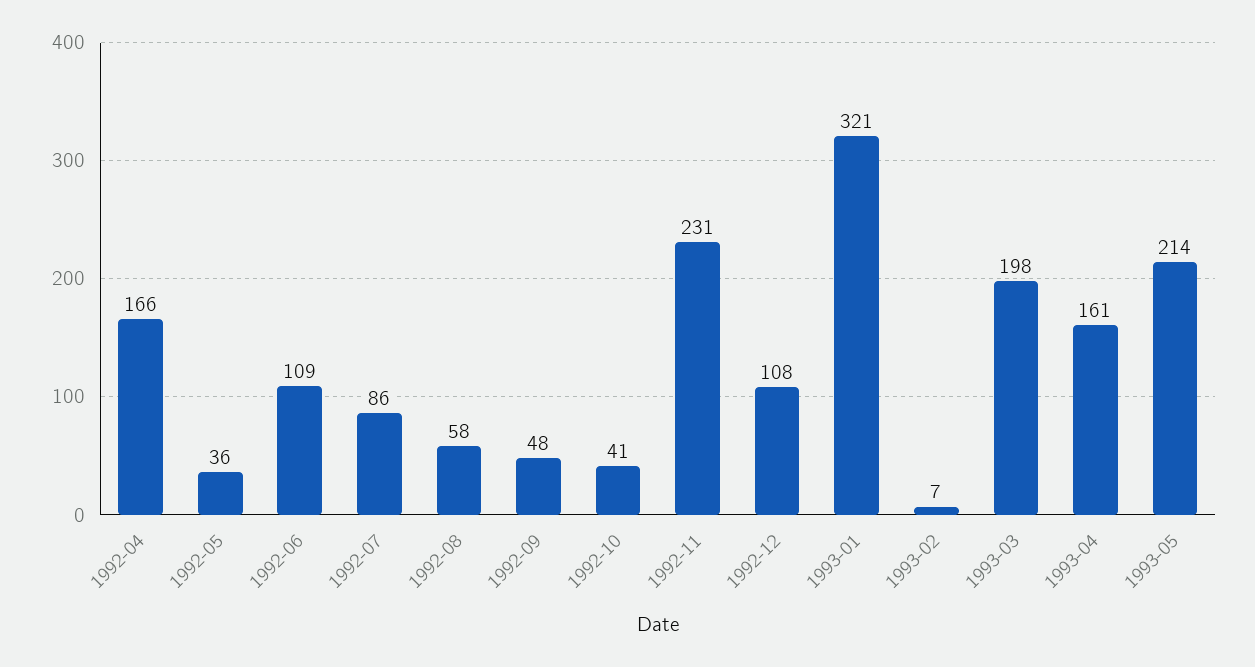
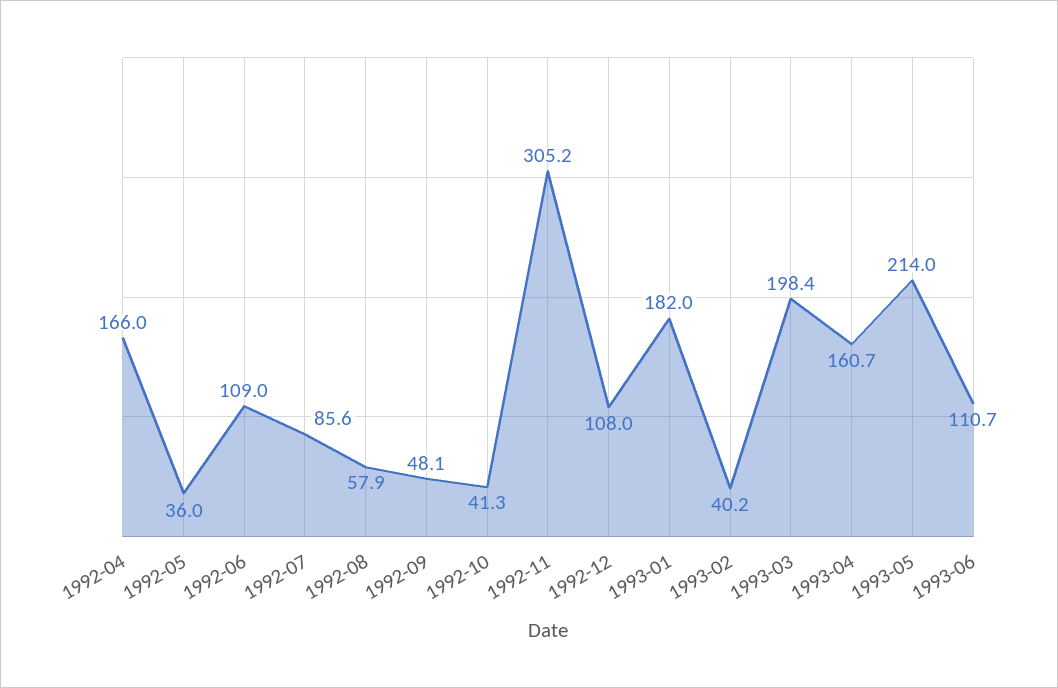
1992-11: 231 -> 305.2
1993-01: 321 -> 182
1993-02: 7 -> 40.2
1993-06: none -> 110.7

